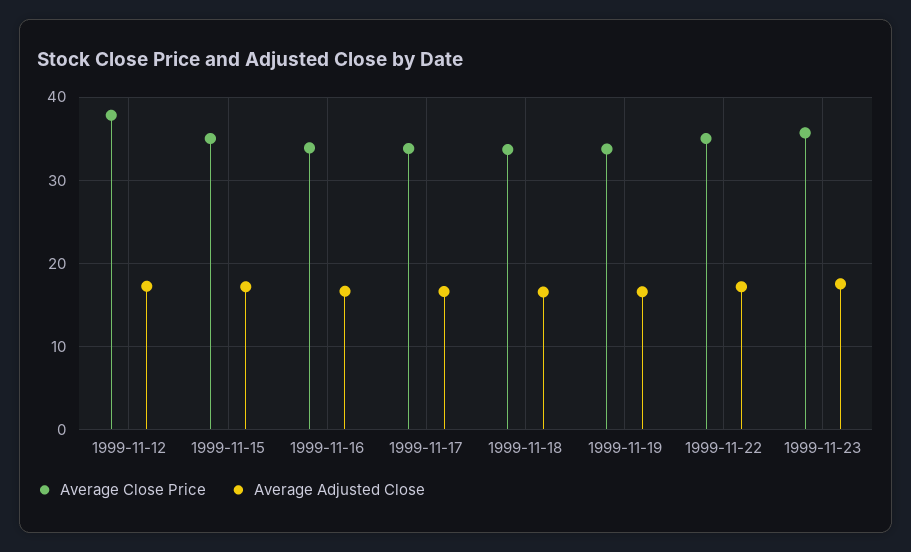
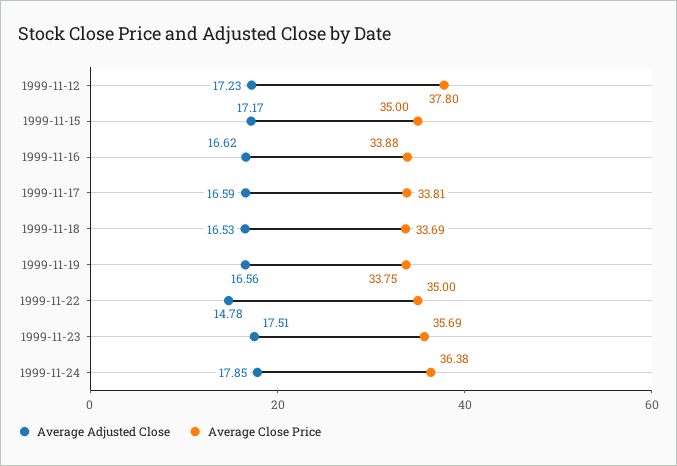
Average Adjusted Close, 1999-11-22: 17 -> 14.78
Average Adjusted Close, 1999-11-24: none -> 17.85
Average Close Price, 1999-11-24: none -> 36.38

